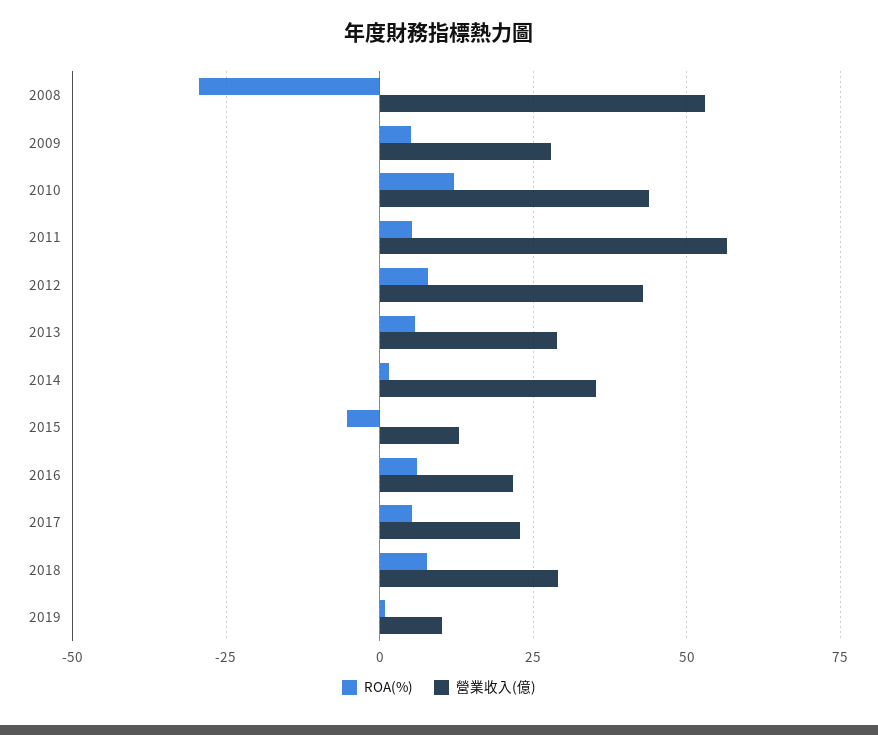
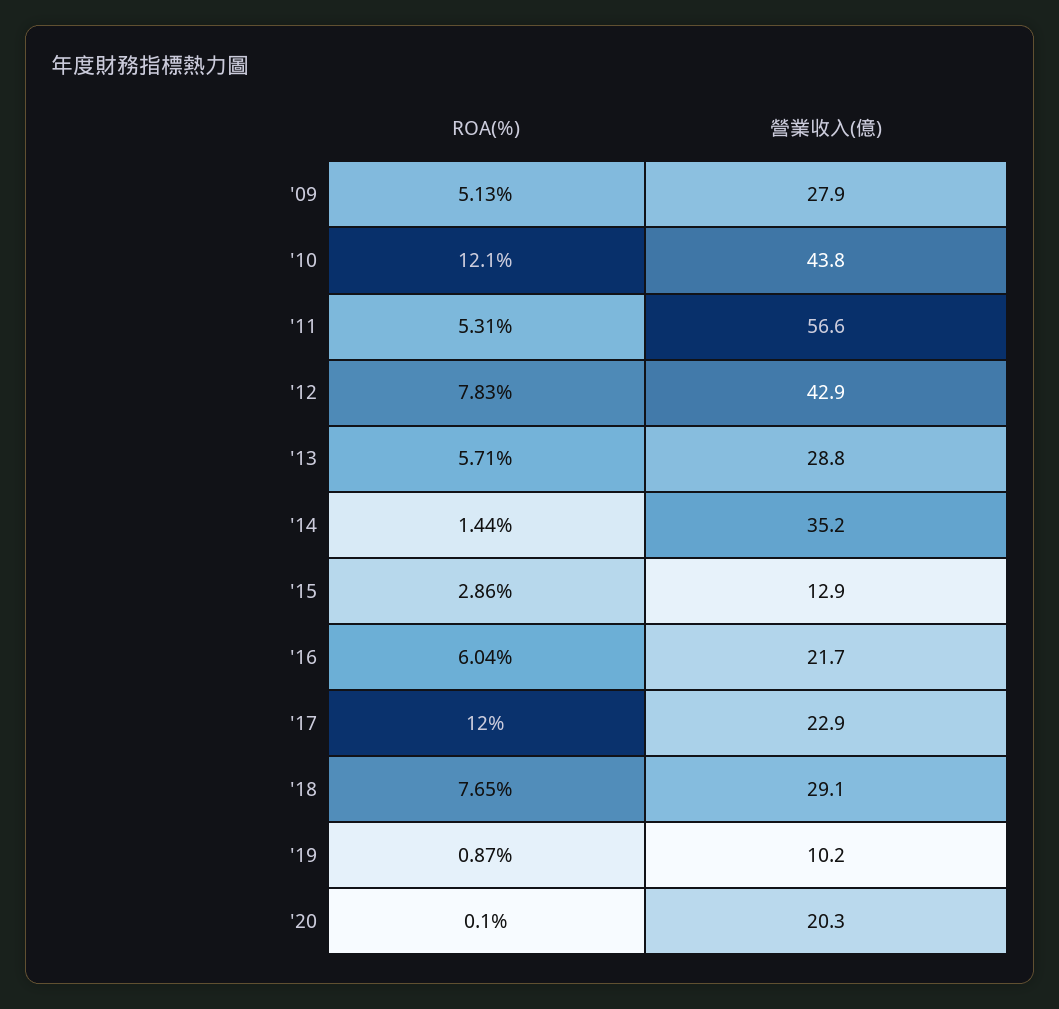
ROA(%), 2008: -30 -> none
營業收入(億), 2008: 52.5 -> none
ROA(%), 2015: -5 -> 2.86
ROA(%), 2017: 5 -> 12
ROA(%), '20: none -> 0.1
營業收入(億), '20: none -> 20.3

